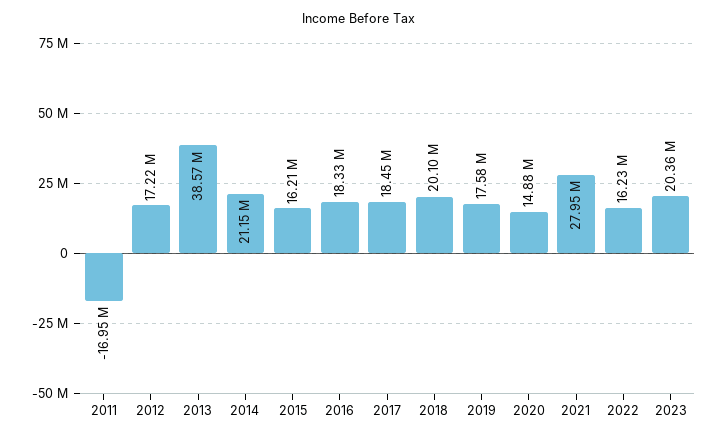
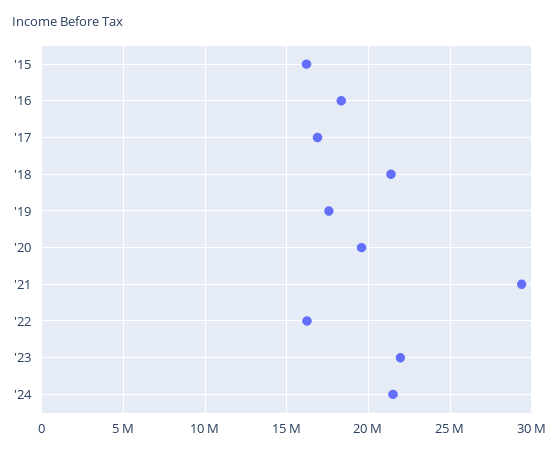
2011: -16950000 -> none
2012: 17220000 -> none
2013: 38570000 -> none
2014: 21150000 -> none
2017: 18450000 -> 17000000
2018: 20100000 -> 21500000
2020: 14880000 -> 19500000
2021: 27950000 -> 29500000
2023: 20360000 -> 22000000
'24: none -> 21500000

